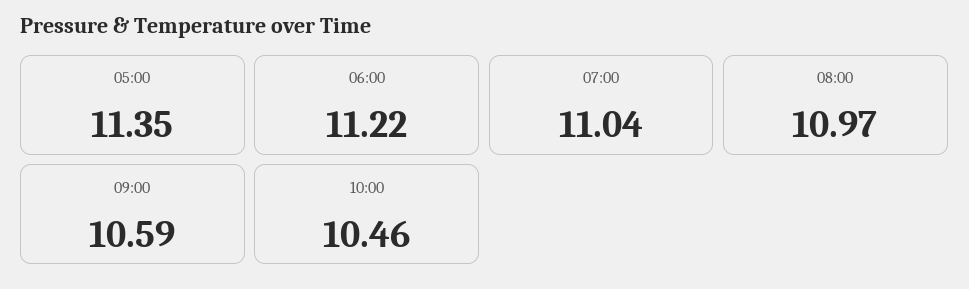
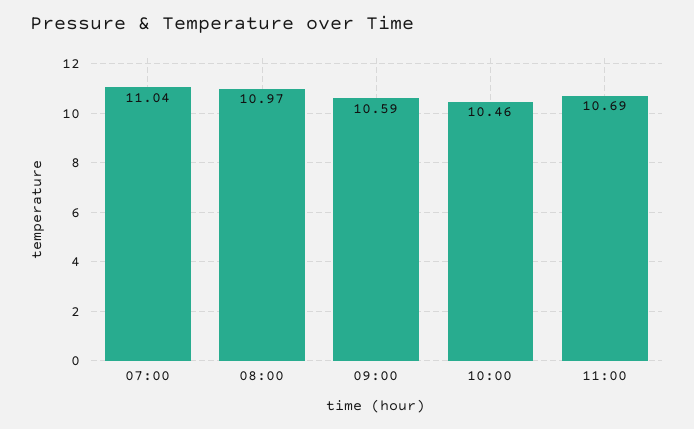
05:00: 11.35 -> none
06:00: 11.22 -> none
11:00: none -> 10.69

